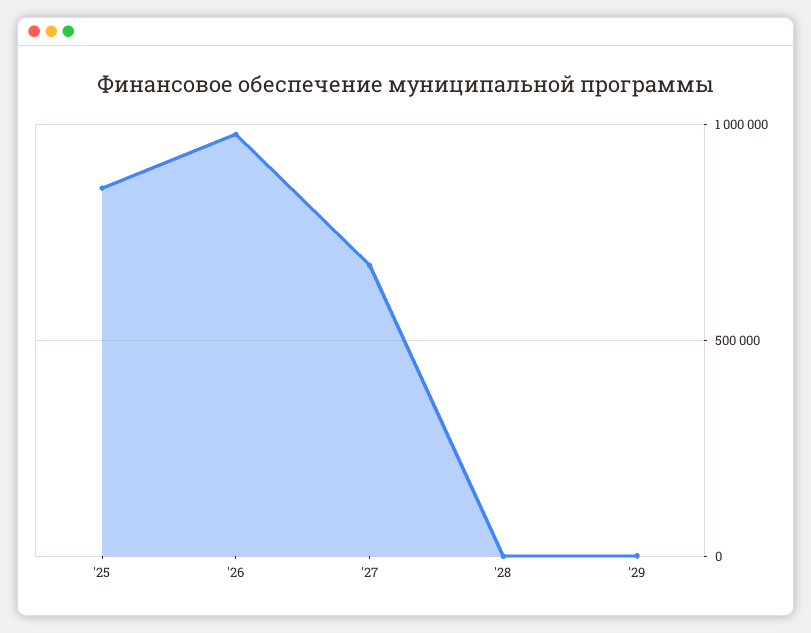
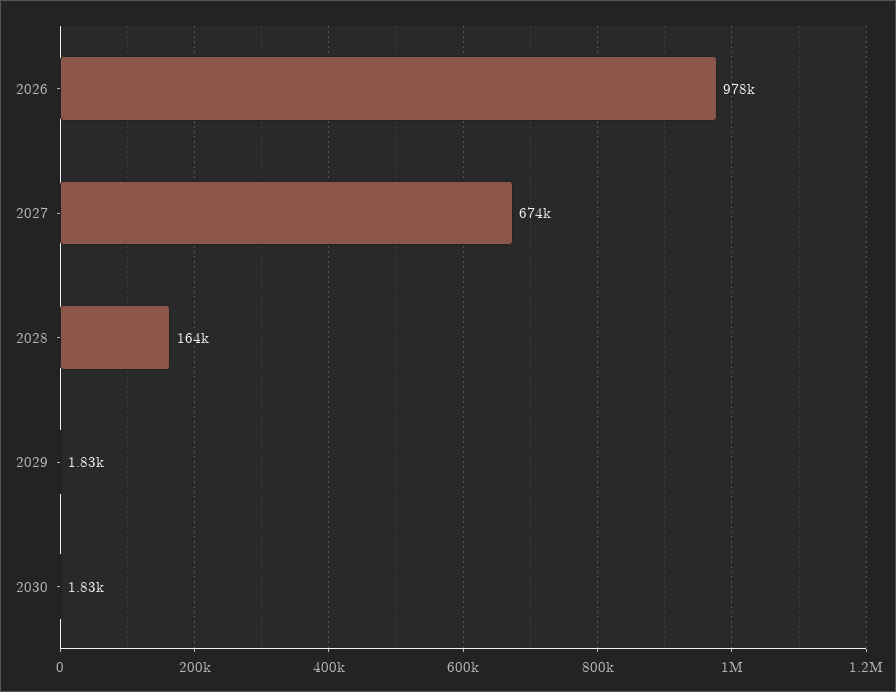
'25: 850000 -> none
'28: 0 -> 164000
2030: none -> 1830

